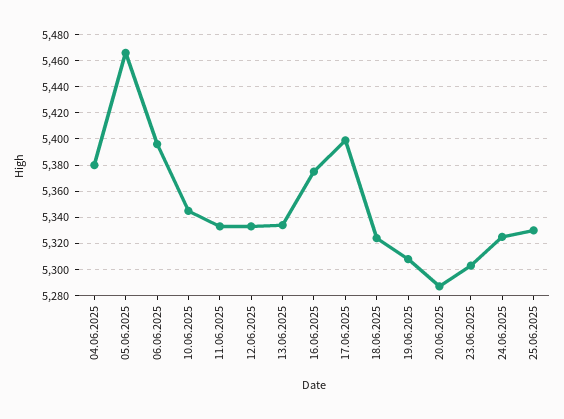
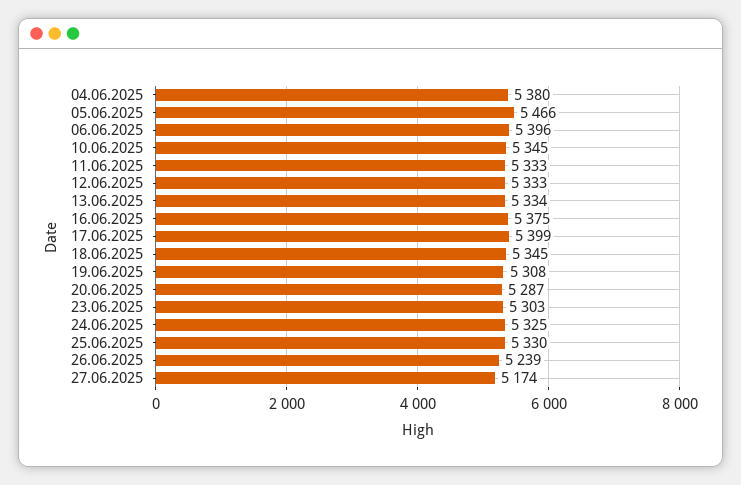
18.06.2025: 5325 -> 5345
26.06.2025: none -> 5239
27.06.2025: none -> 5174

